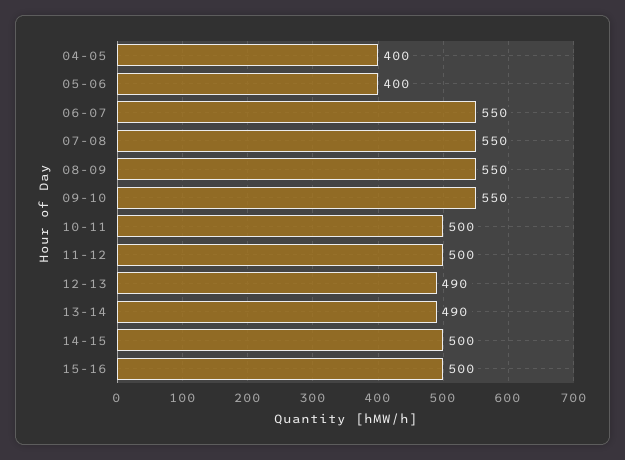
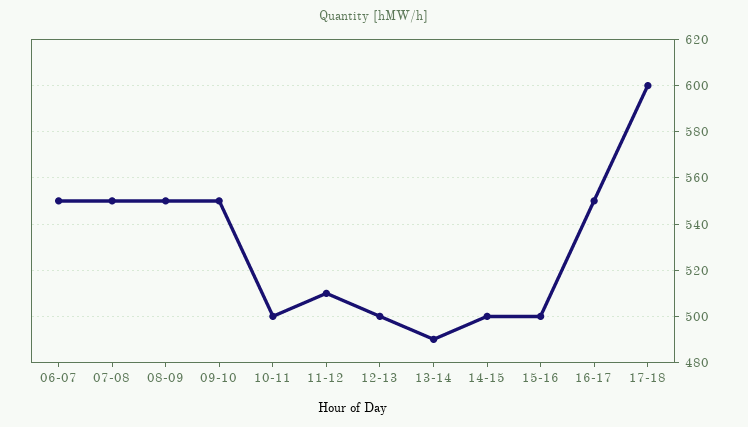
04-05: 400 -> none
05-06: 400 -> none
11-12: 500 -> 510
12-13: 490 -> 500
16-17: none -> 550
17-18: none -> 600

